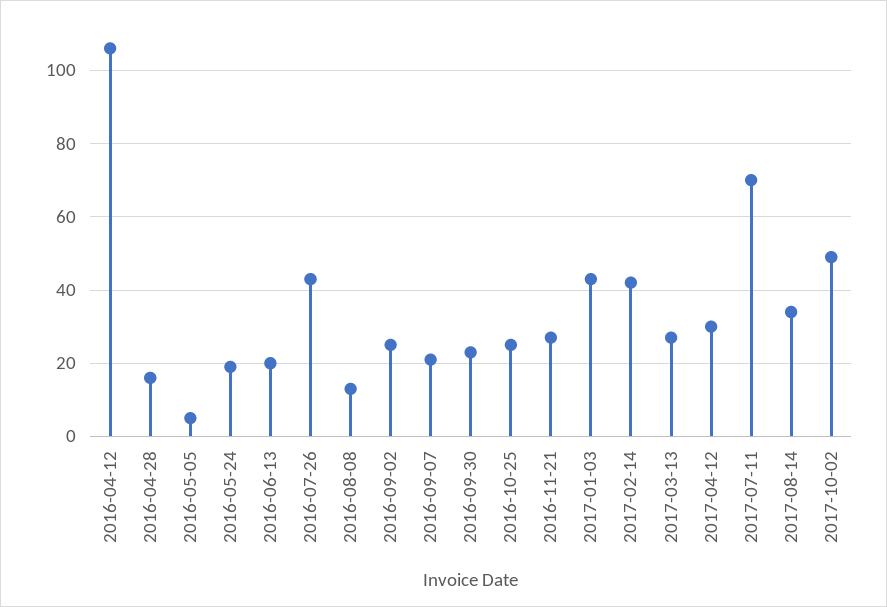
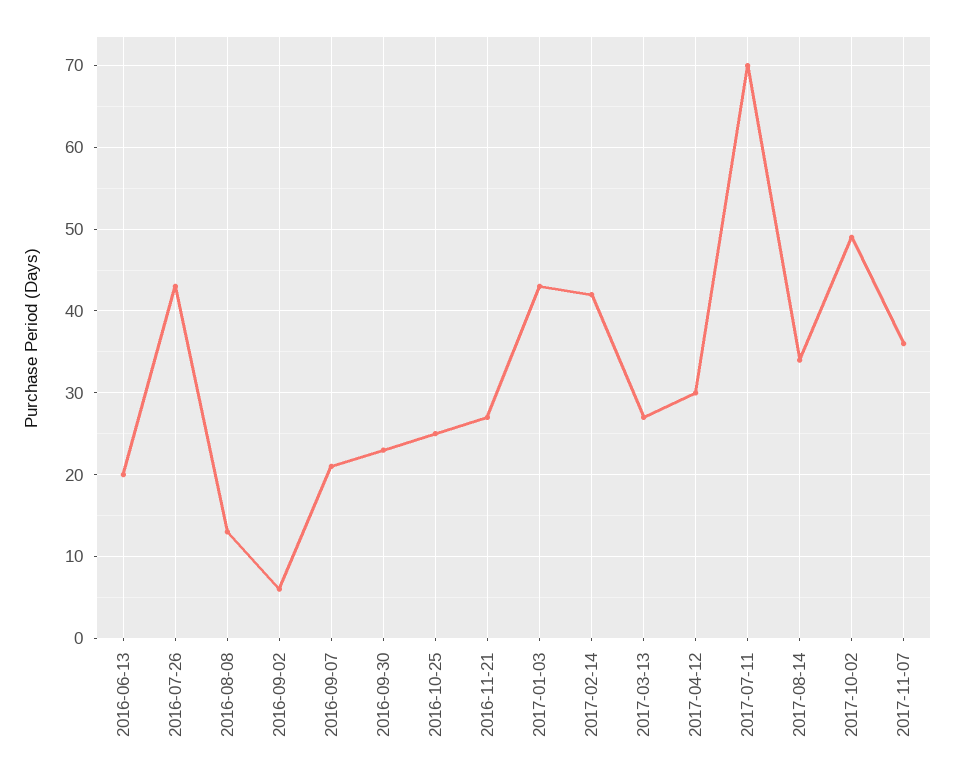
2016-04-12: 105 -> none
2016-04-28: 15 -> none
2016-05-05: 5 -> none
2016-05-24: 20 -> none
2016-09-02: 25 -> 6
2017-11-07: none -> 36

